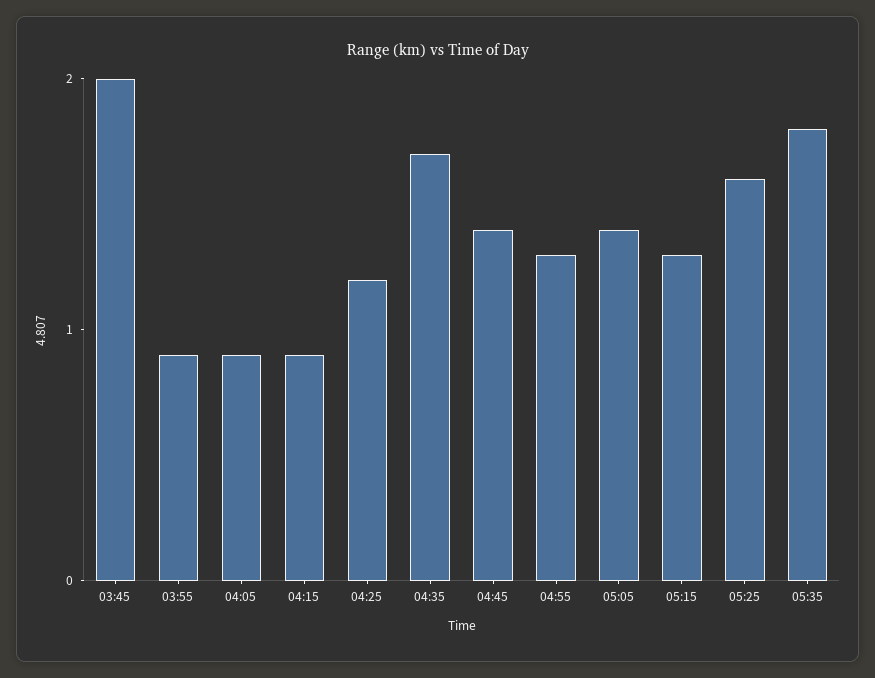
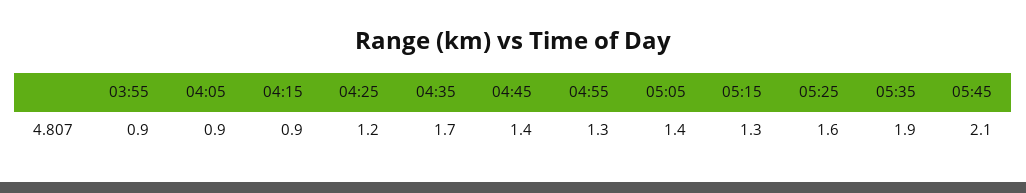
03:45: 2 -> none
05:35: 1.8 -> 1.9
05:45: none -> 2.1

